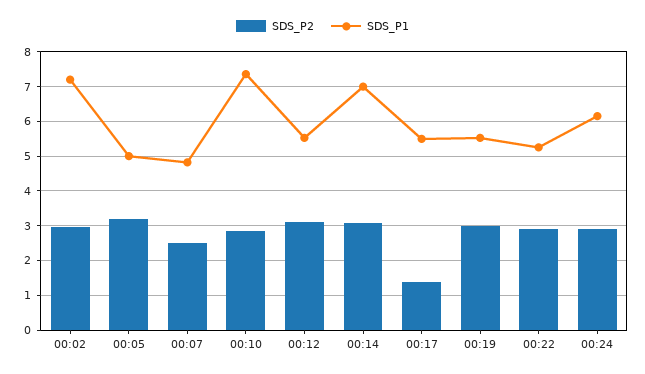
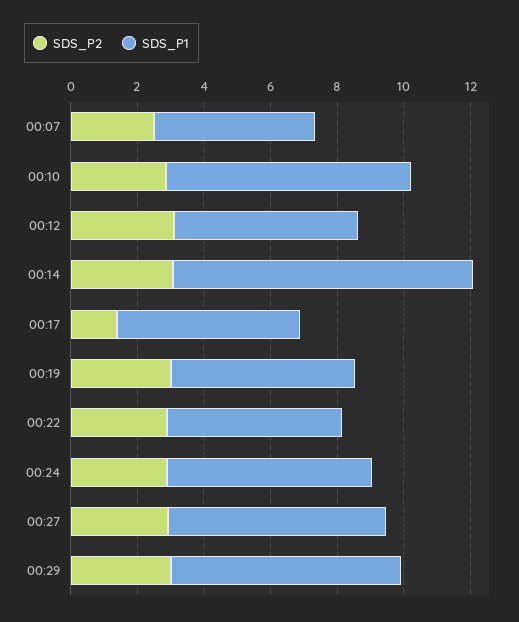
SDS_P2, 00:02: 3 -> none
SDS_P1, 00:02: 7.2 -> none
SDS_P2, 00:05: 3.2 -> none
SDS_P1, 00:05: 5 -> none
SDS_P1, 00:14: 7 -> 9
SDS_P2, 00:27: none -> 3
SDS_P1, 00:27: none -> 6.5
SDS_P2, 00:29: none -> 3
SDS_P1, 00:29: none -> 7

